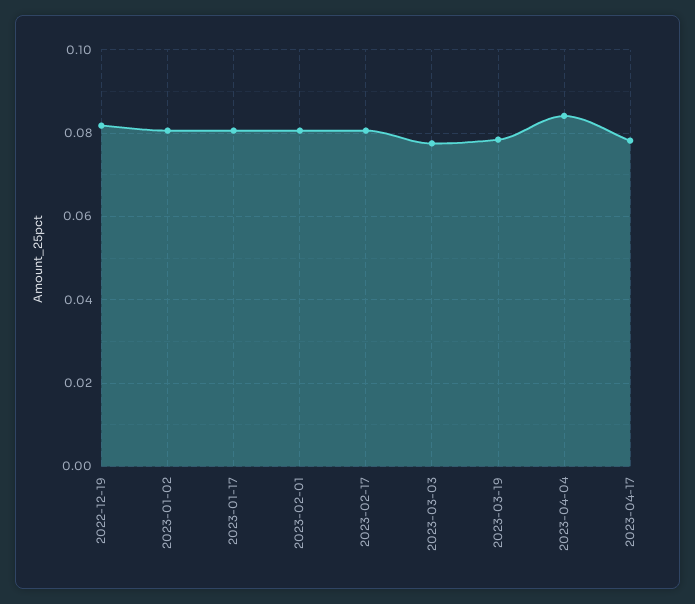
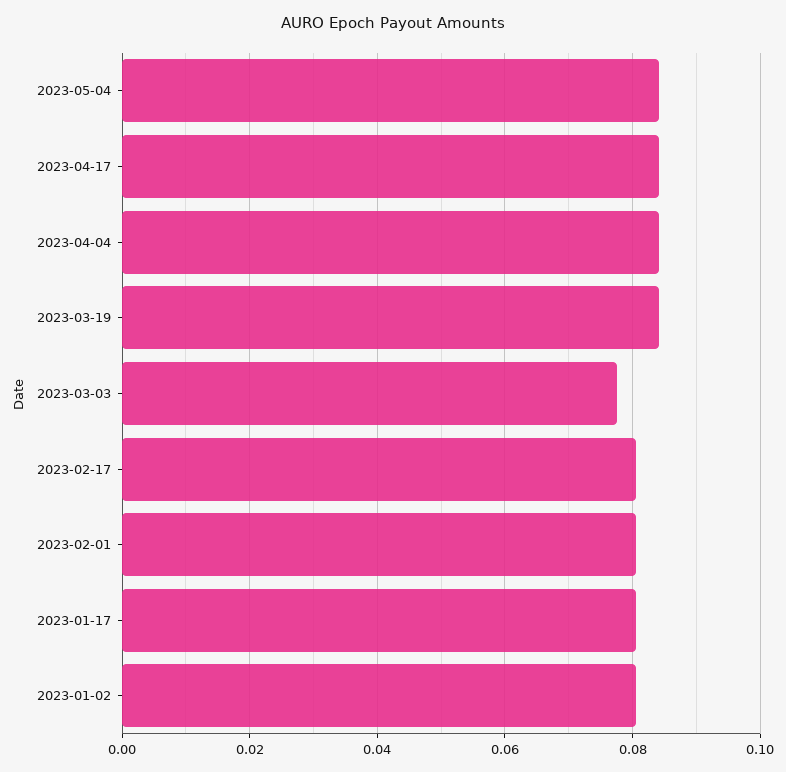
2022-12-19: 0.082 -> none
2023-03-19: 0.078 -> 0.084
2023-04-17: 0.078 -> 0.084
2023-05-04: none -> 0.084

